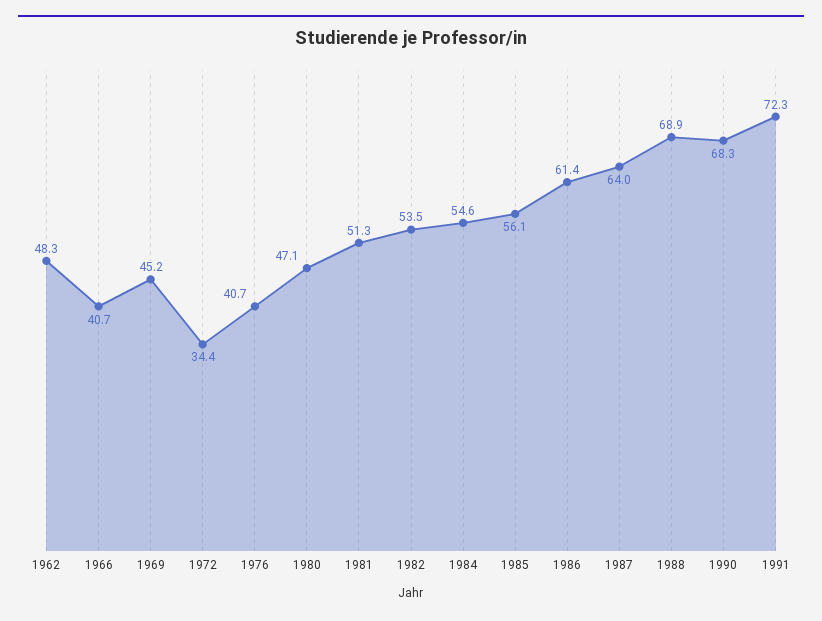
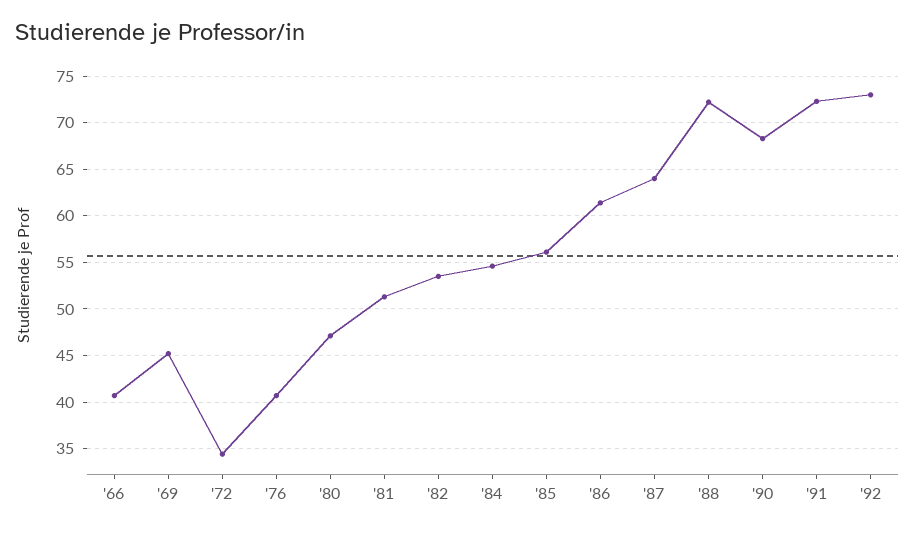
1962: 48.3 -> none
1988: 68.9 -> 72
'92: none -> 73

